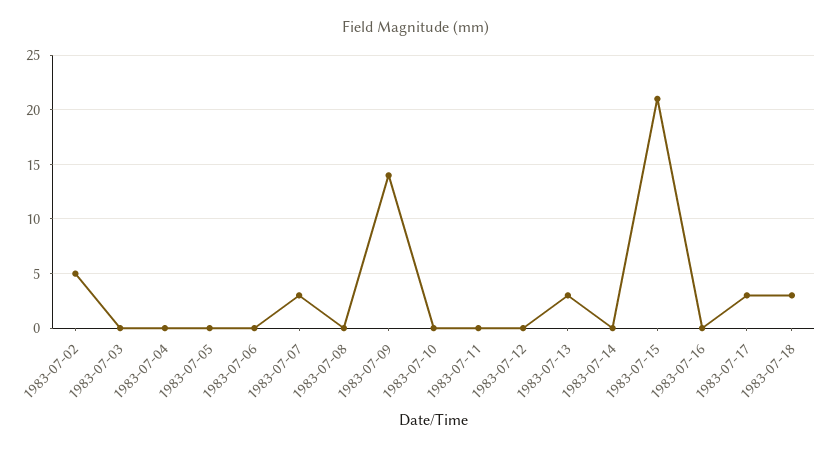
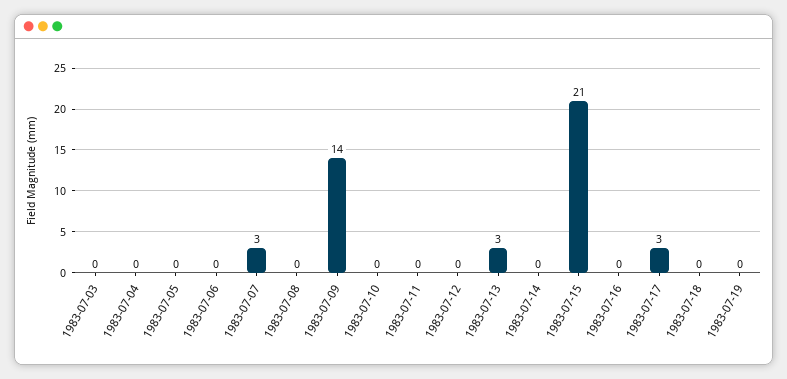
1983-07-02: 5 -> none
1983-07-18: 3 -> 0
1983-07-19: none -> 0

